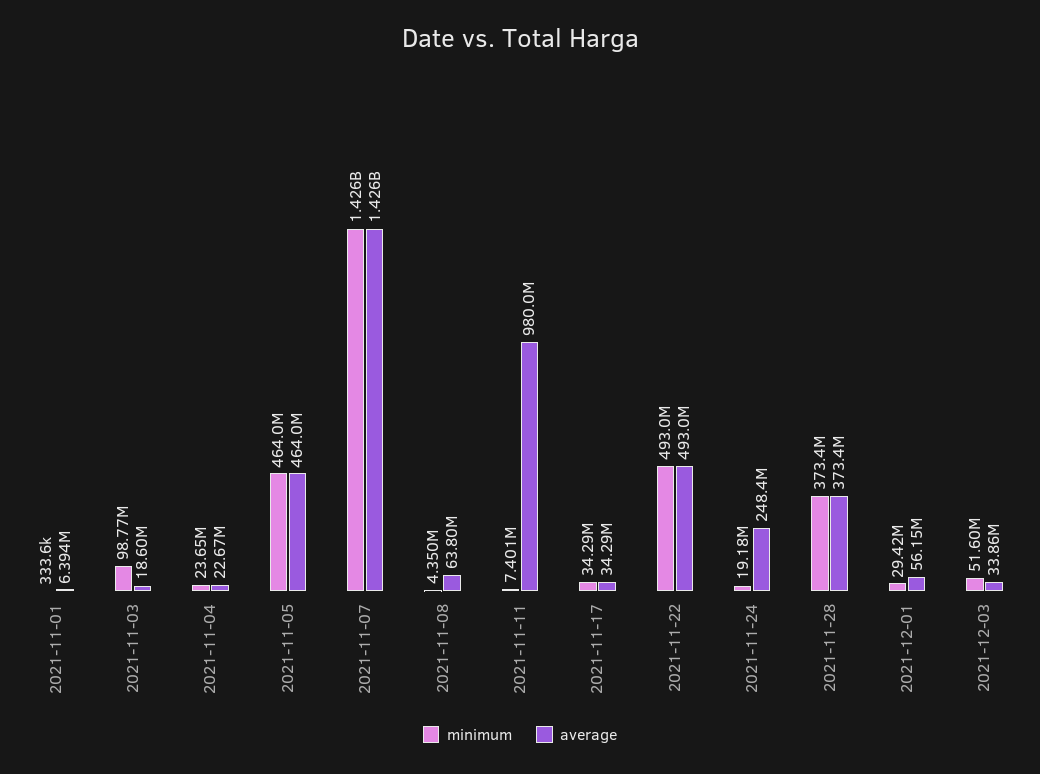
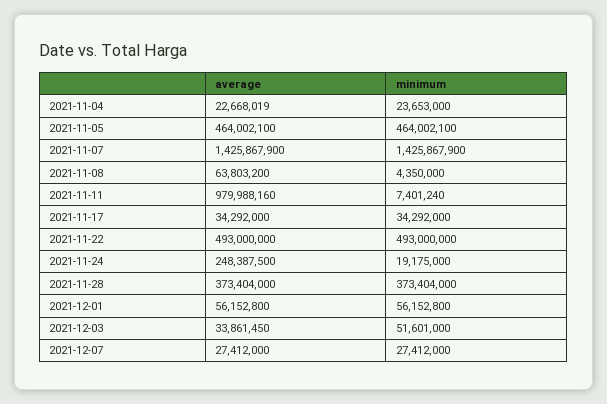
minimum, 2021-11-01: 333600 -> none
average, 2021-11-01: 6394000 -> none
minimum, 2021-11-03: 98770000 -> none
average, 2021-11-03: 18600000 -> none
minimum, 2021-12-01: 29420000 -> 56152800
average, 2021-12-07: none -> 27412000
minimum, 2021-12-07: none -> 27412000

